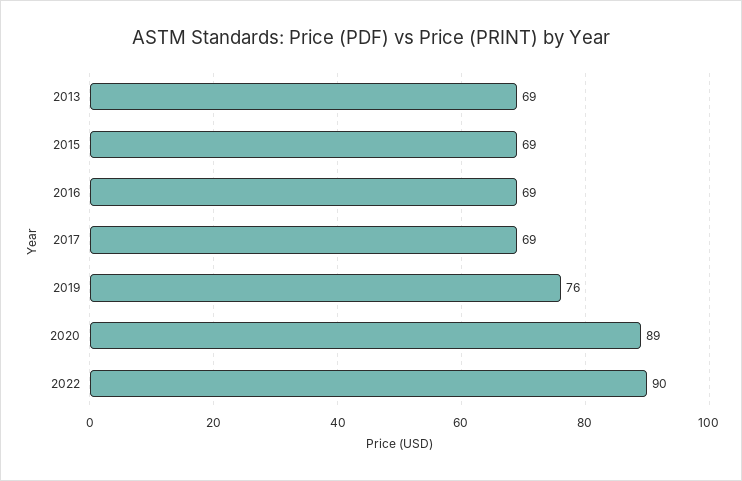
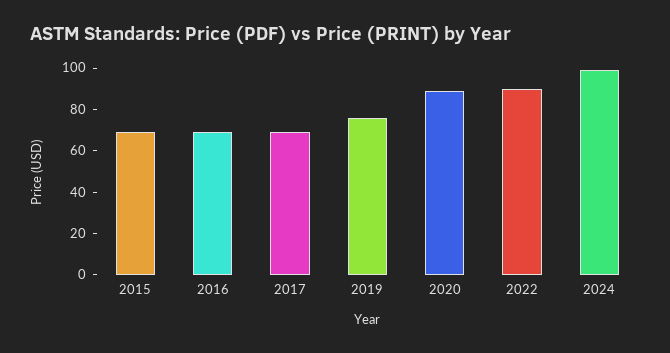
2013: 69 -> none
2024: none -> 100

